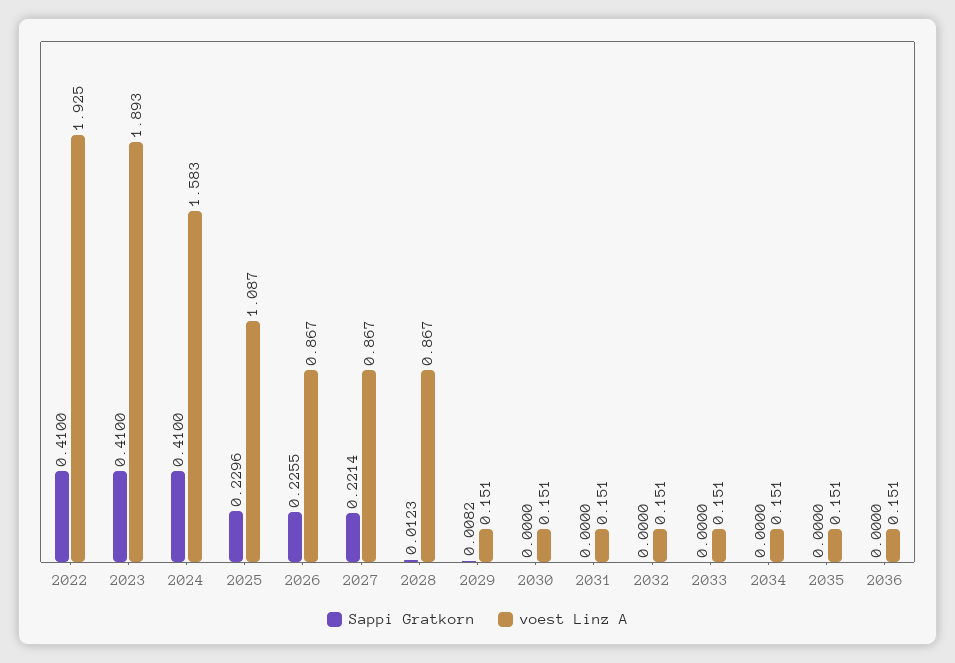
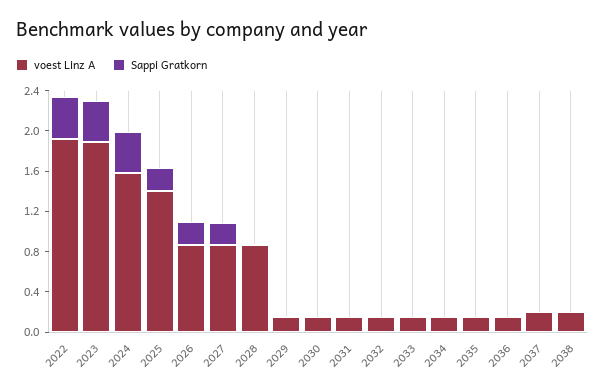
voest Linz A, 2025: 1.087 -> 1.4
voest Linz A, 2037: none -> 0.2
Sappi Gratkorn, 2037: none -> 0
voest Linz A, 2038: none -> 0.2
Sappi Gratkorn, 2038: none -> 0

